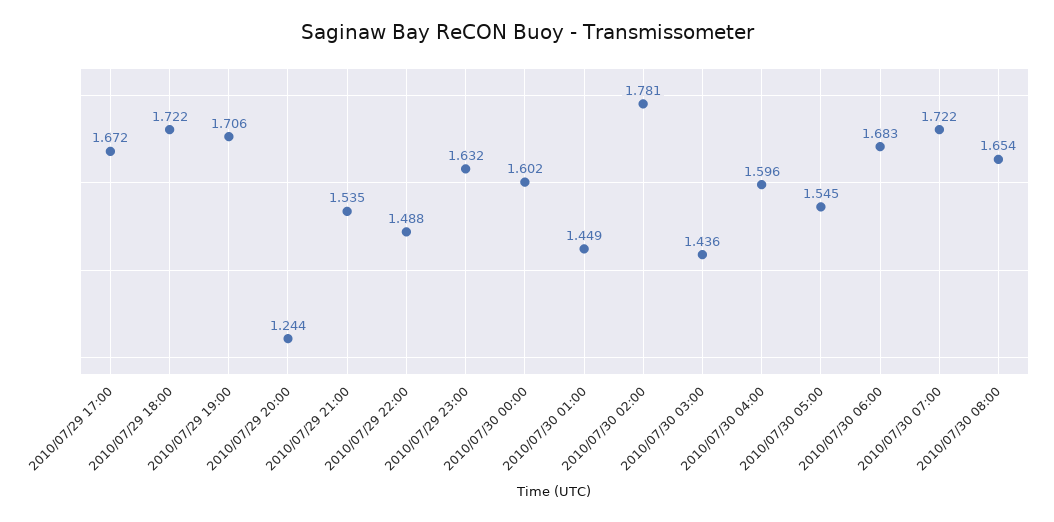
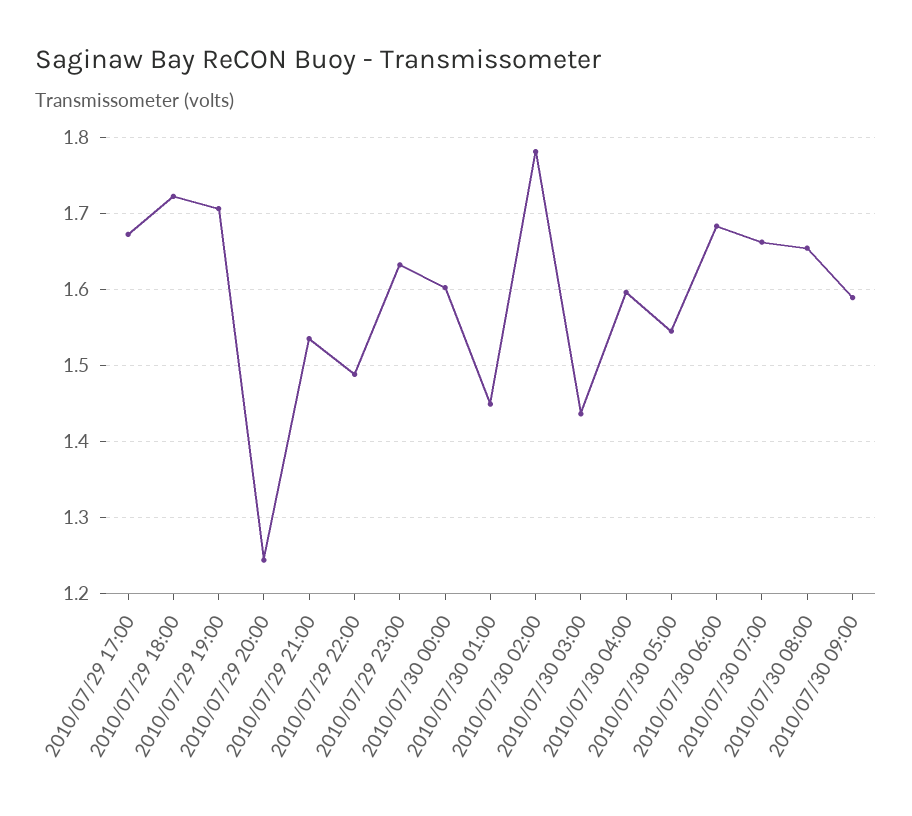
2010/07/30 07:00: 1.722 -> 1.66
2010/07/30 09:00: none -> 1.59

